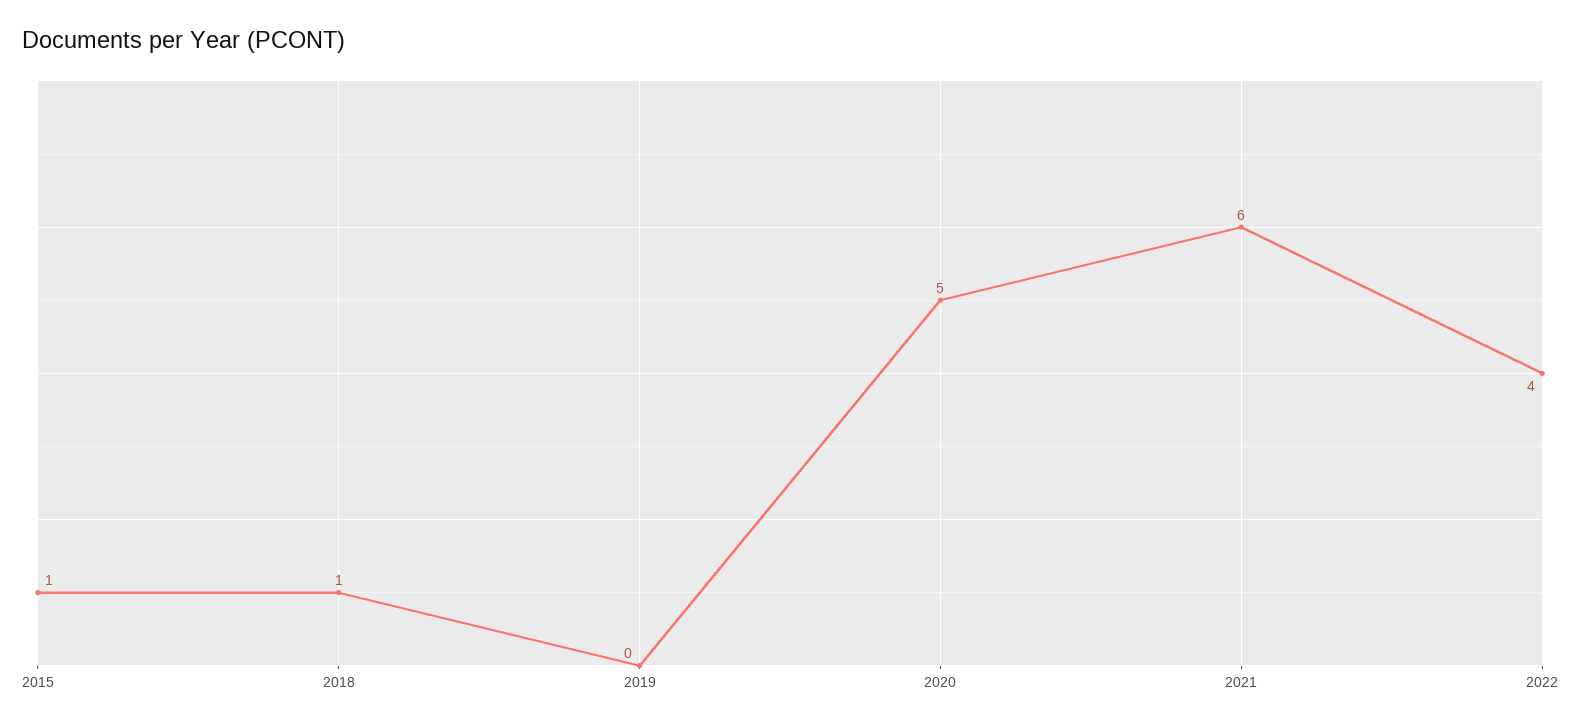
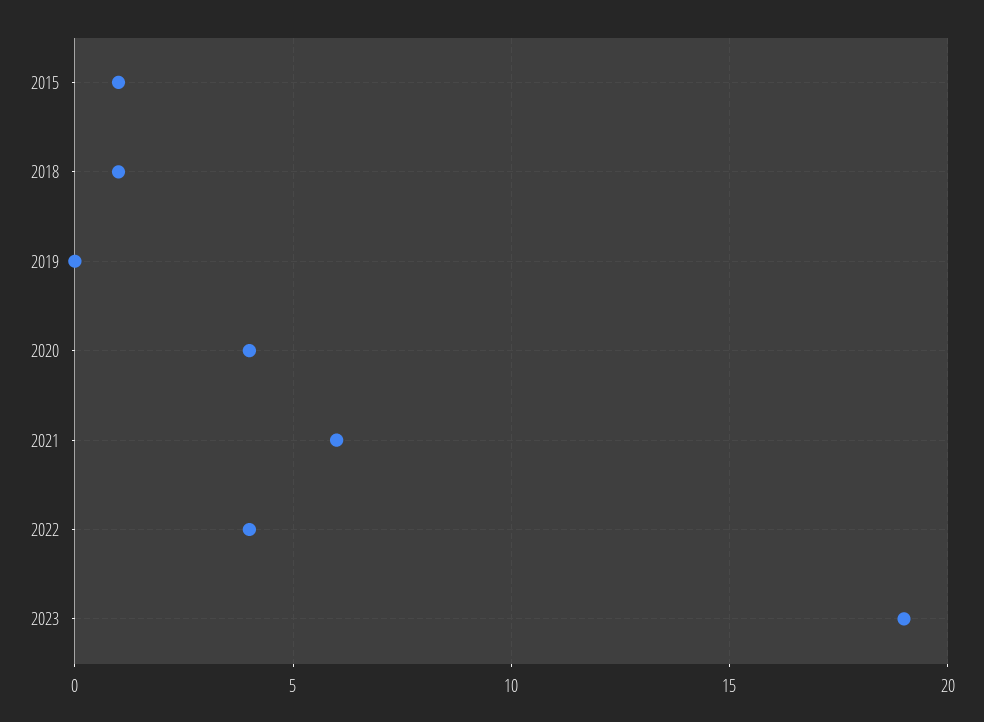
2020: 5 -> 4
2023: none -> 19

